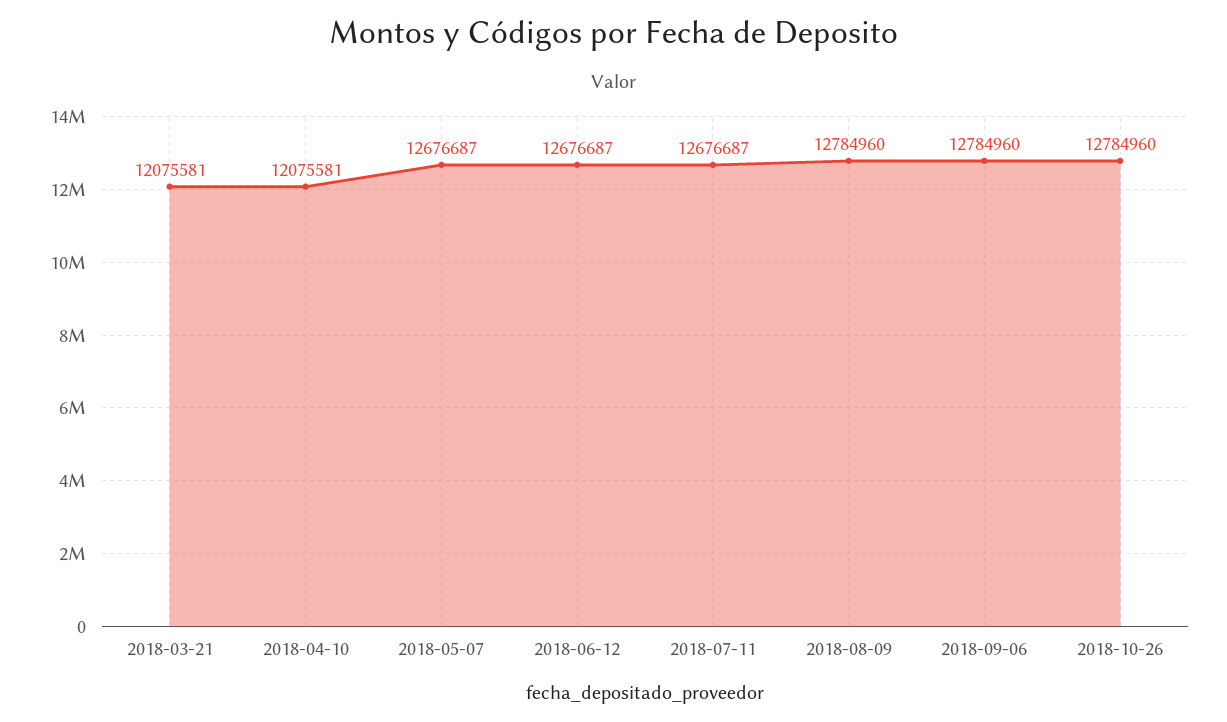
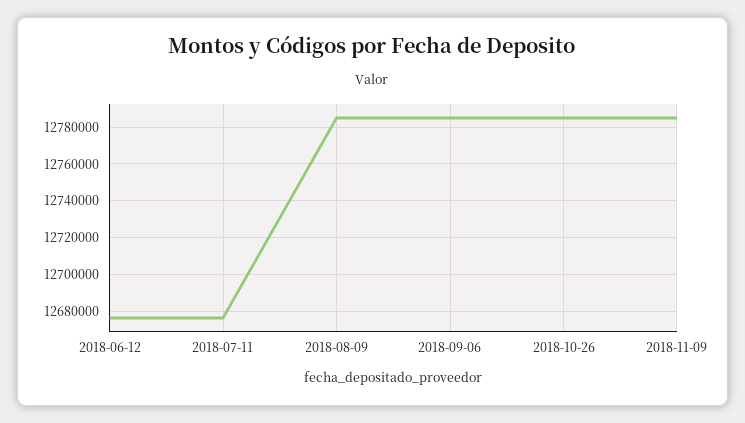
2018-03-21: 12075581 -> none
2018-04-10: 12075581 -> none
2018-05-07: 12676687 -> none
2018-11-09: none -> 12785000

